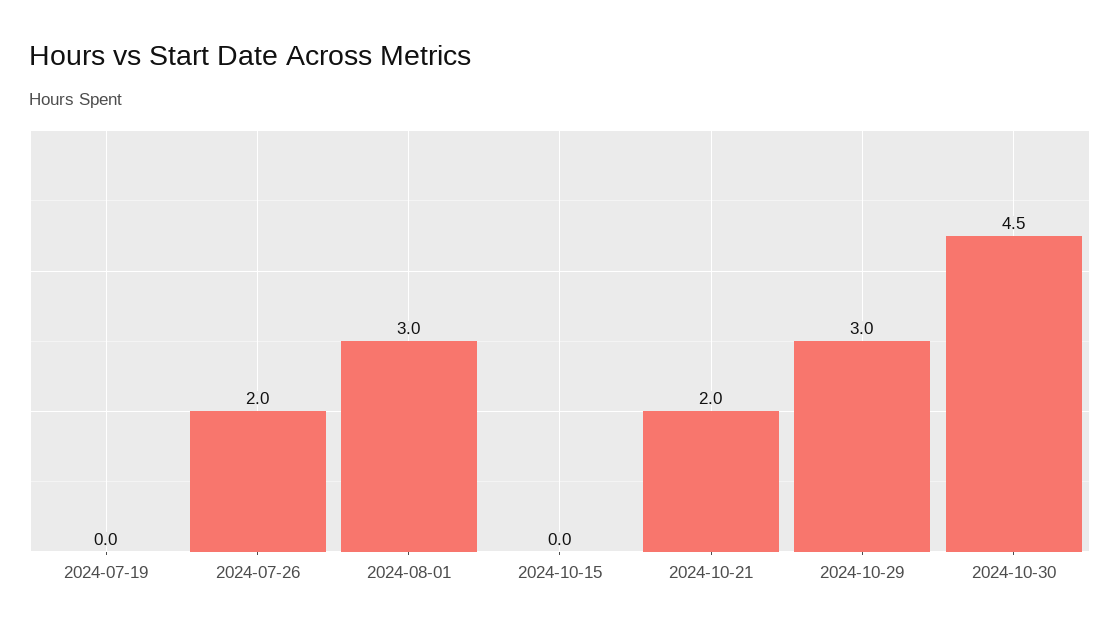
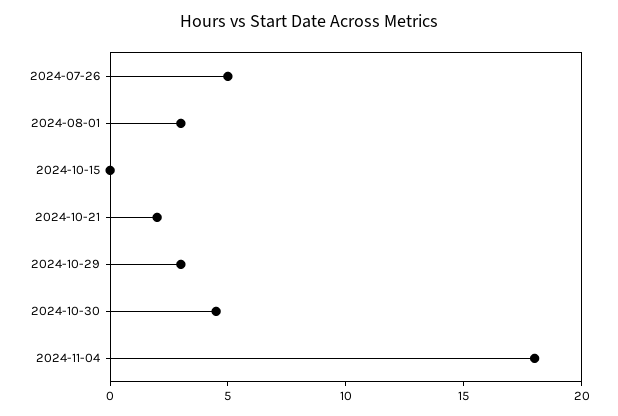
2024-07-19: 0 -> none
2024-07-26: 2 -> 5
2024-11-04: none -> 18

